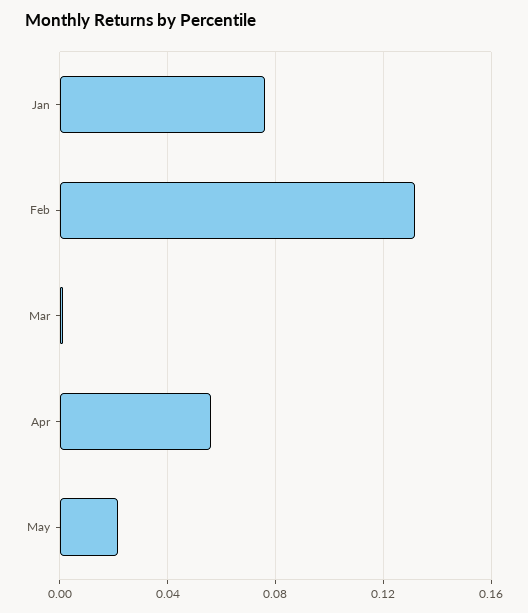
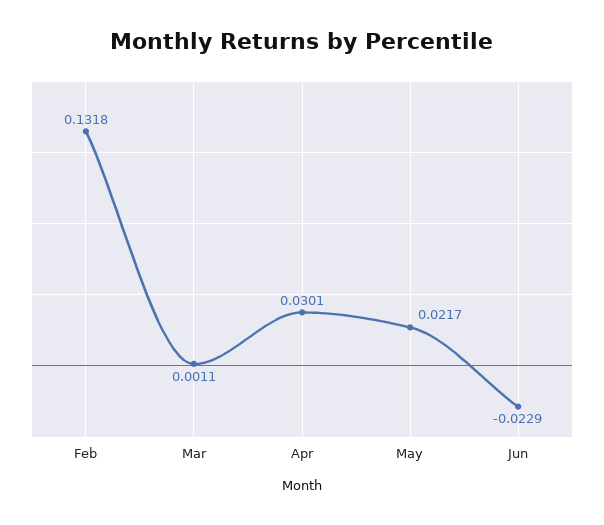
Jan: 0.075 -> none
Apr: 0.055 -> 0.0301
Jun: none -> -0.0229

